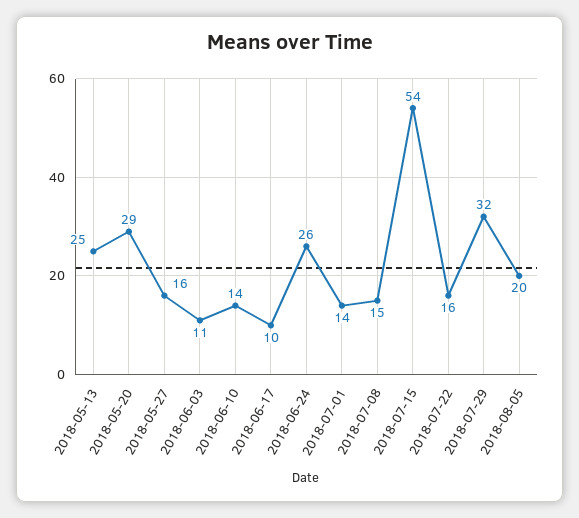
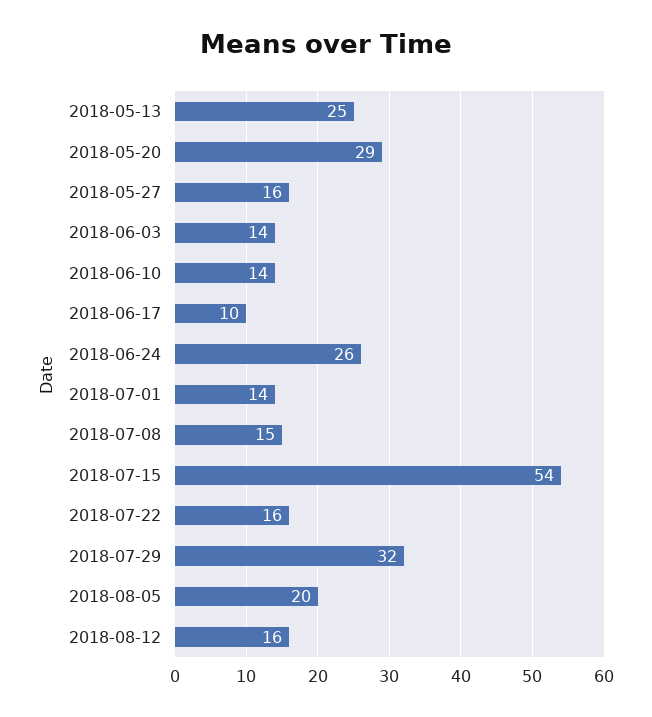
2018-06-03: 11 -> 14
2018-08-12: none -> 16

